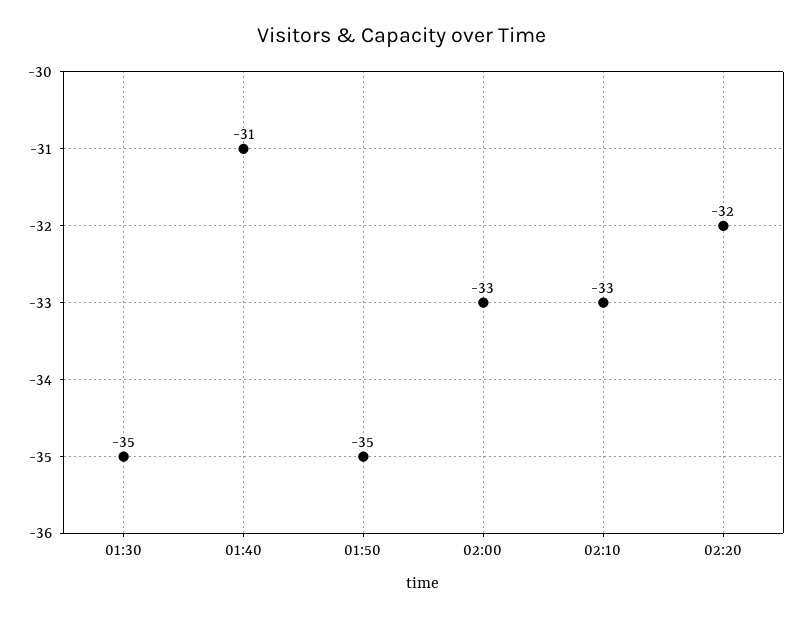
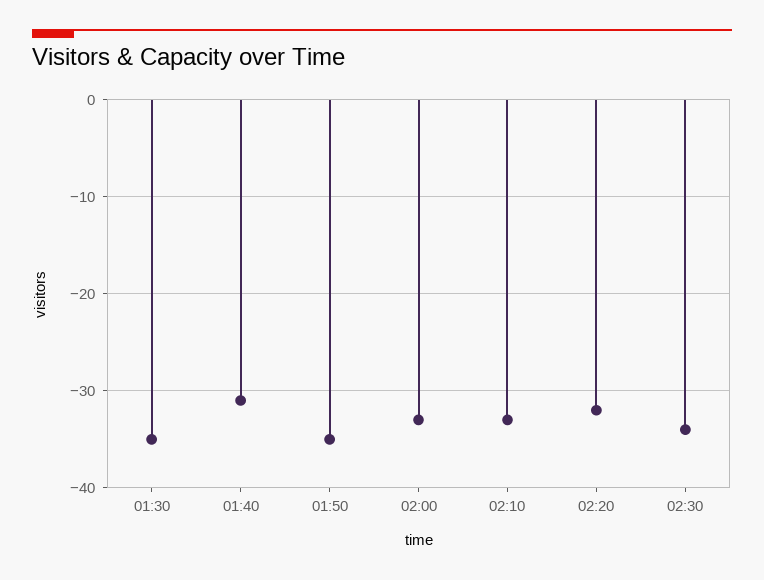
02:30: none -> -34

